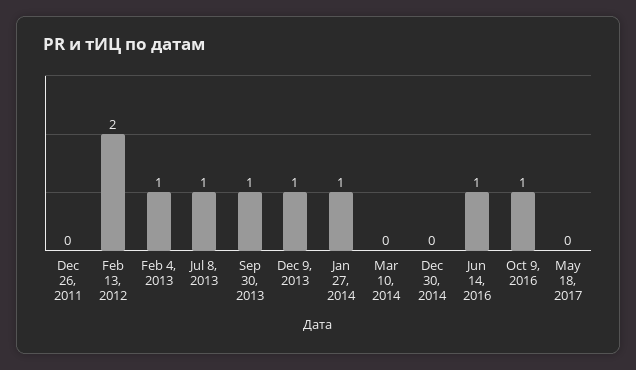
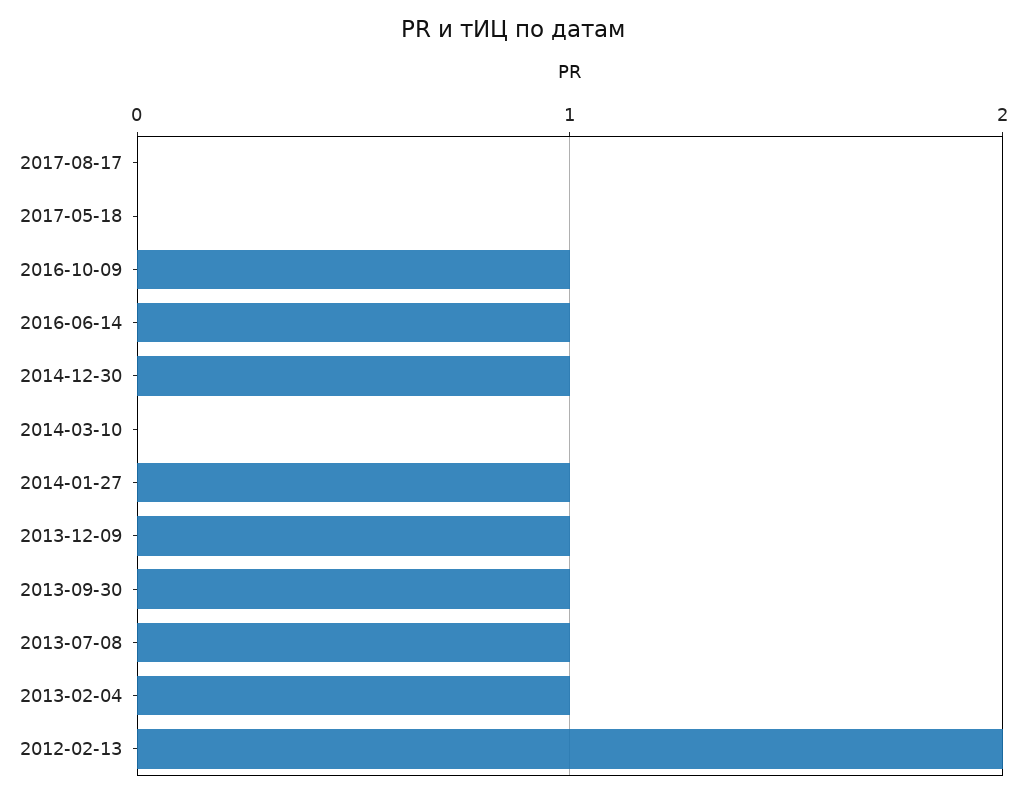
Dec 26, 2011: 0 -> none
Dec 30, 2014: 0 -> 1
2017-08-17: none -> 0

